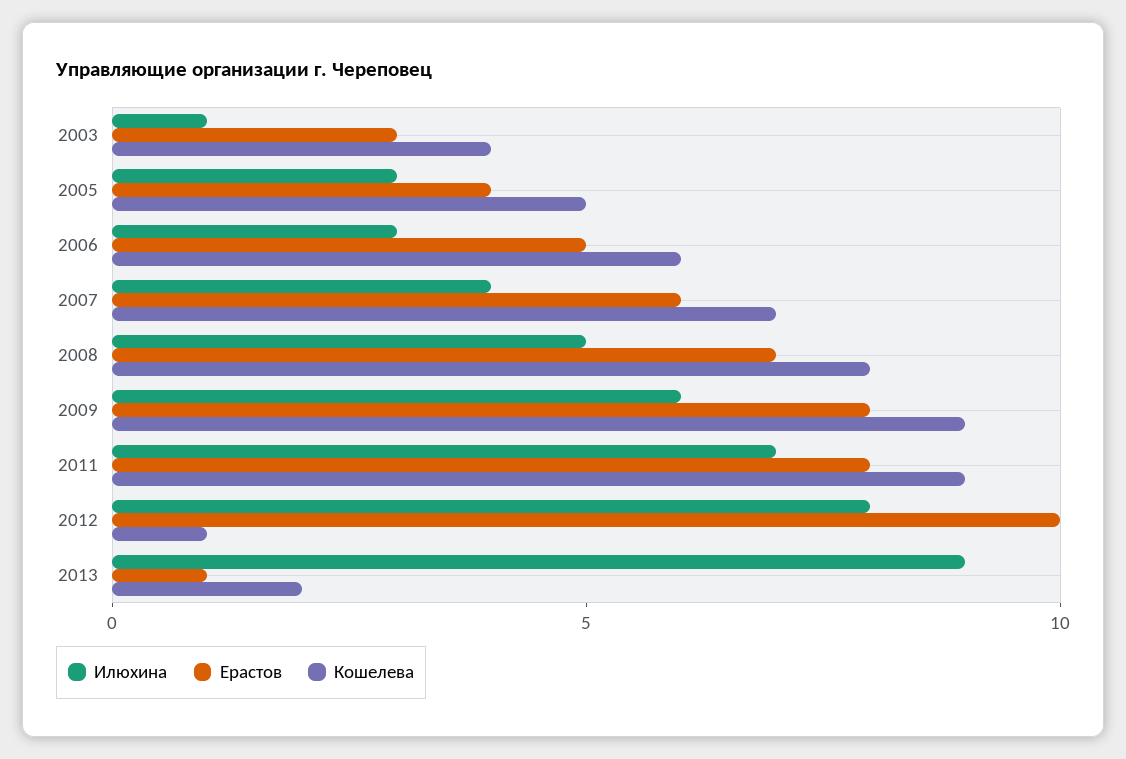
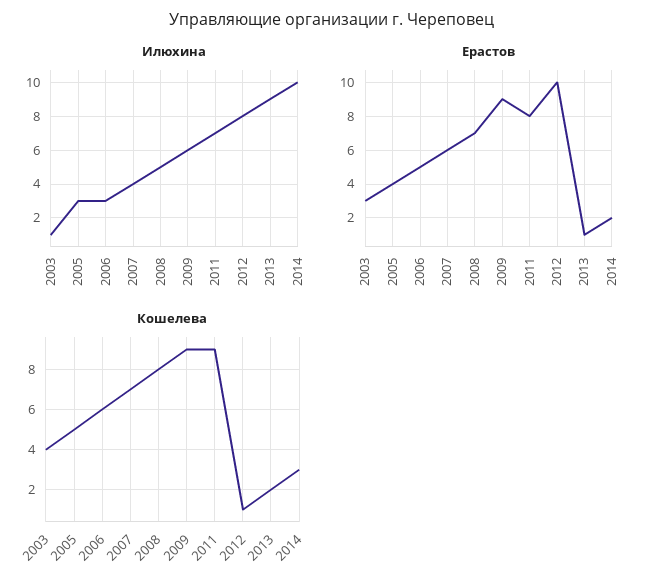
Ерастов, 2009: 8 -> 9
Илюхина, 2014: none -> 10
Ерастов, 2014: none -> 2
Кошелева, 2014: none -> 3

